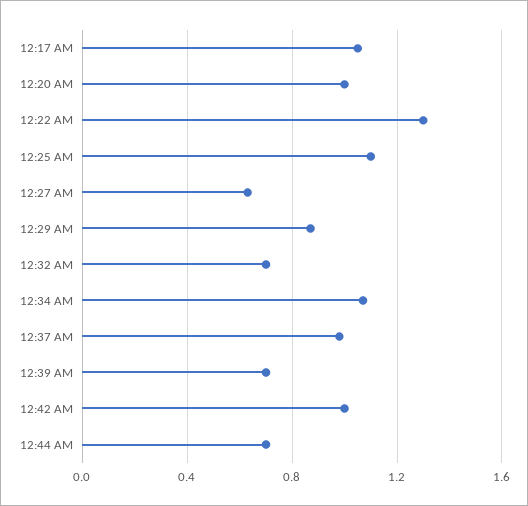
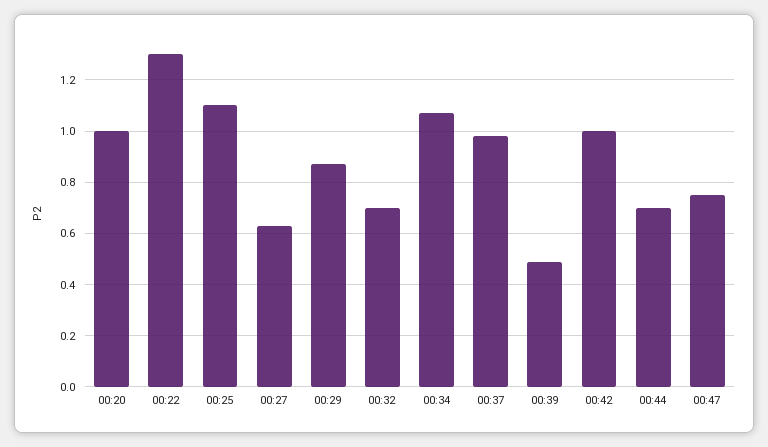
12:17 AM: 1.05 -> none
12:39 AM: 0.7 -> 0.5
00:47: none -> 0.75

